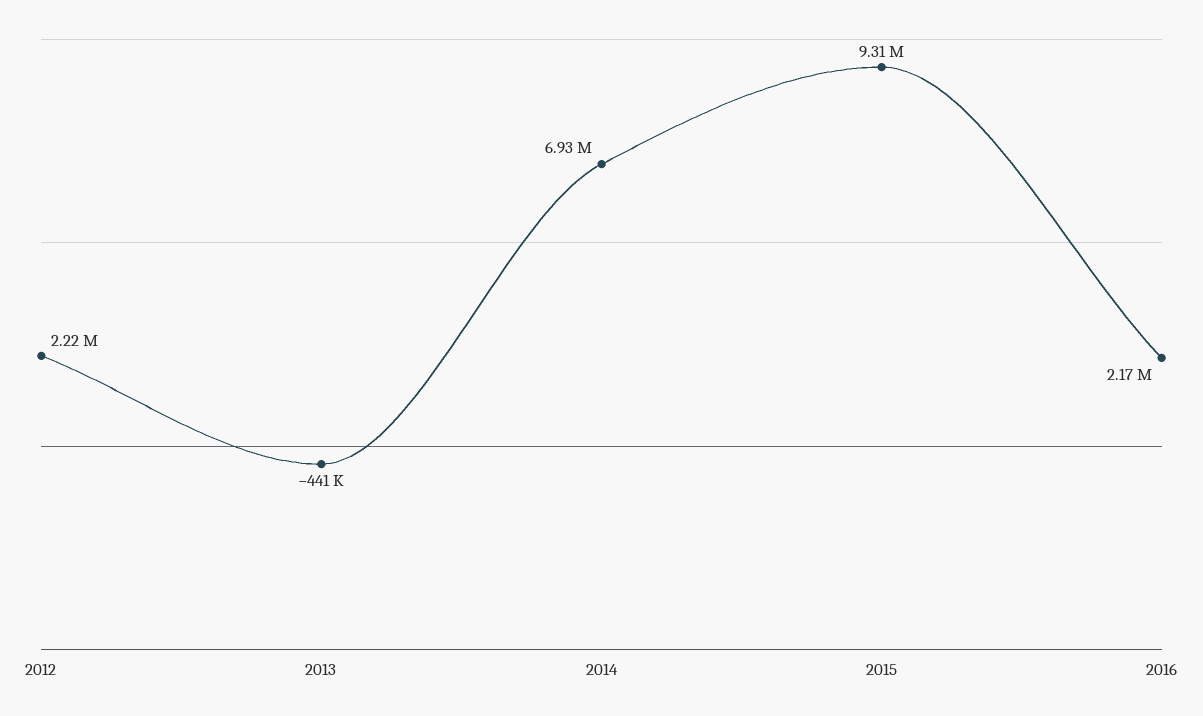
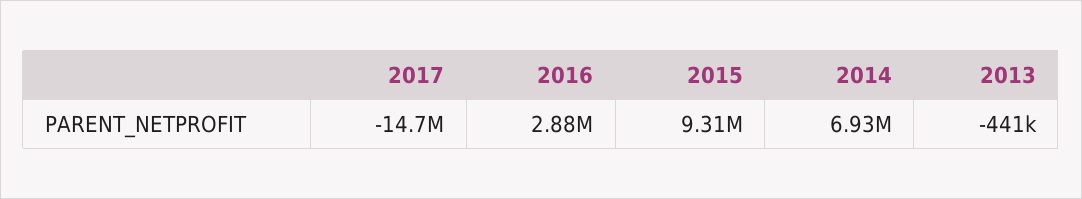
2012: 2220000 -> none
2016: 2170000 -> 2880000
2017: none -> -14700000

